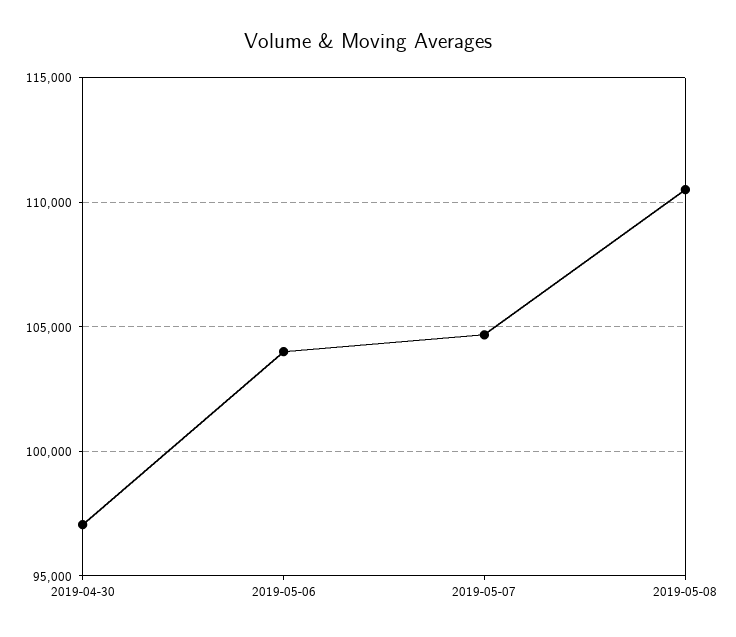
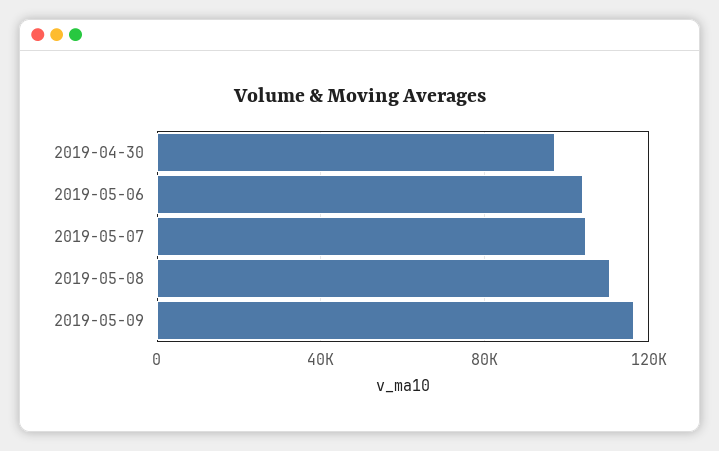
2019-05-09: none -> 115000

